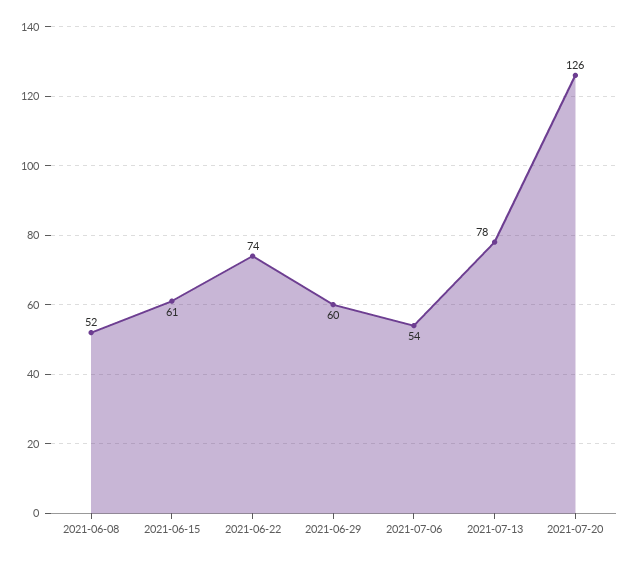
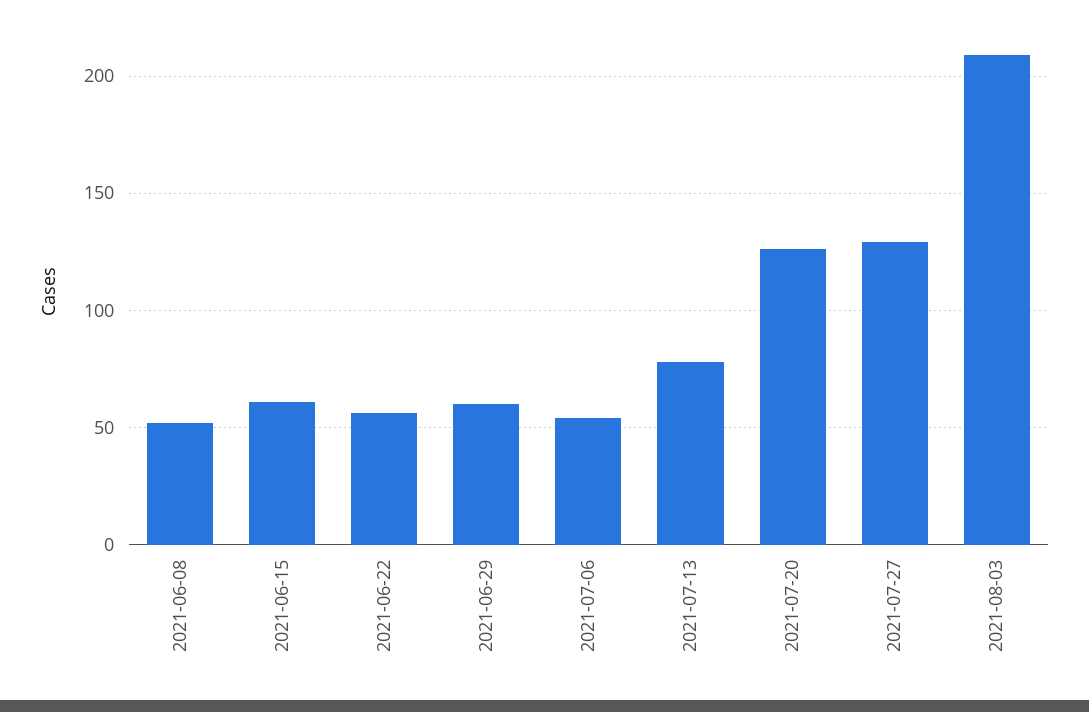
2021-06-22: 74 -> 55
2021-07-27: none -> 130
2021-08-03: none -> 210

